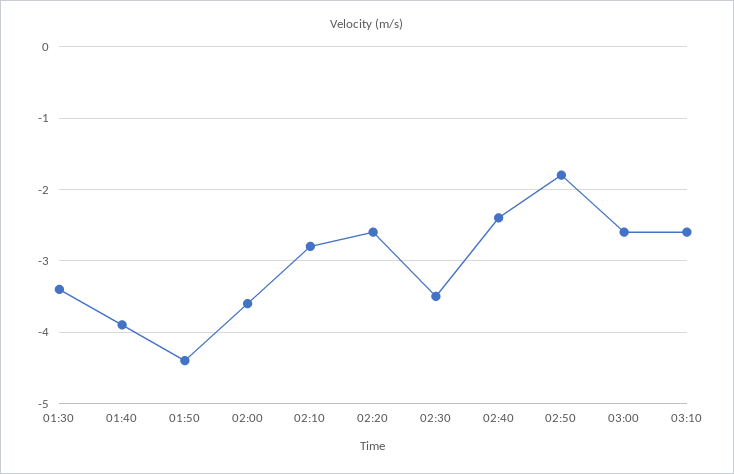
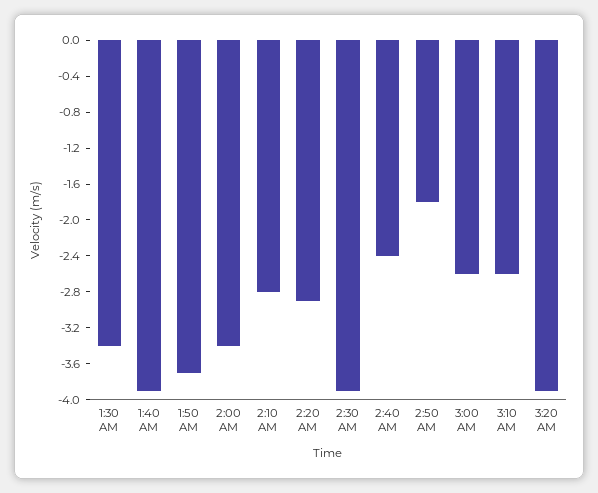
01:50: -4.4 -> -3.7
02:00: -3.6 -> -3.4
02:20: -2.6 -> -2.9
02:30: -3.5 -> -3.9
3:20 AM: none -> -3.9

